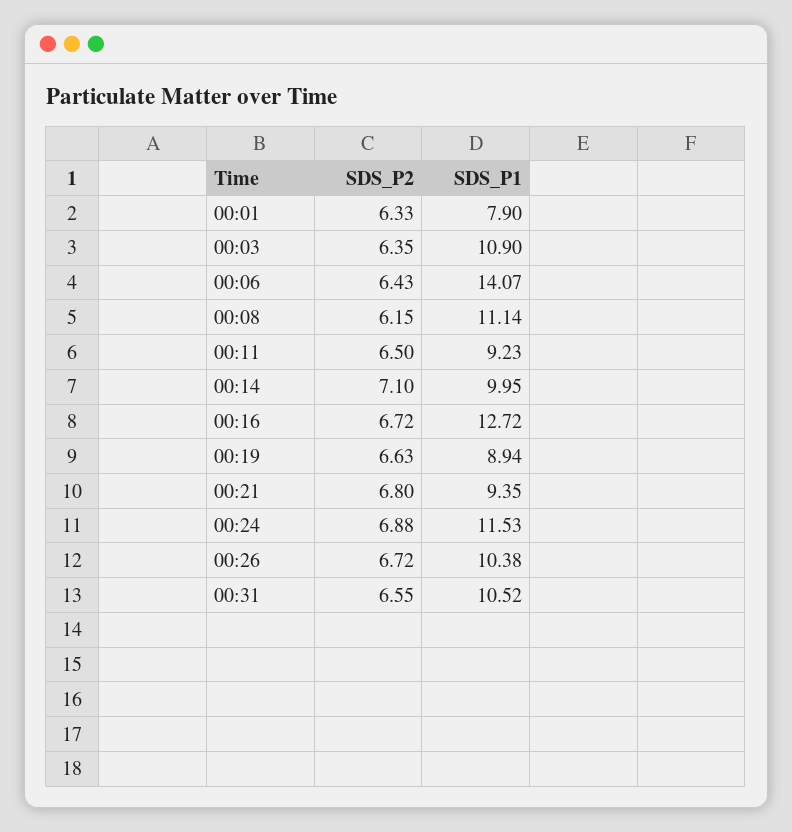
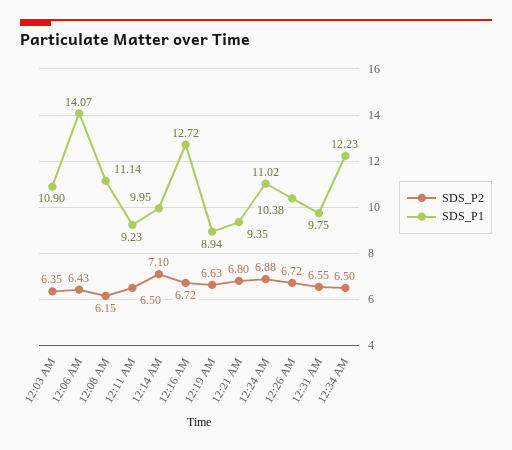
SDS_P2, 00:01: 6.33 -> none
SDS_P1, 00:01: 7.9 -> none
SDS_P1, 00:24: 11.53 -> 11.02
SDS_P1, 00:31: 10.52 -> 9.75
SDS_P2, 12:34 AM: none -> 6.5
SDS_P1, 12:34 AM: none -> 12.23

